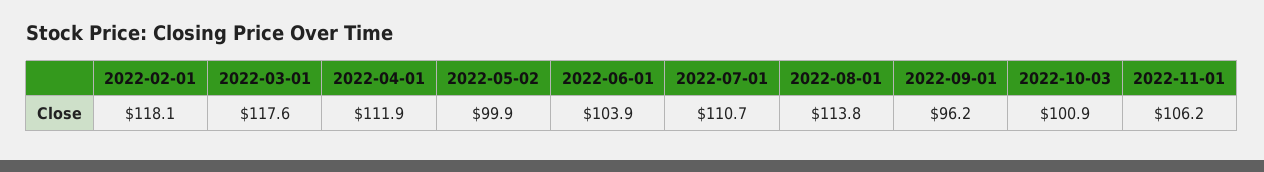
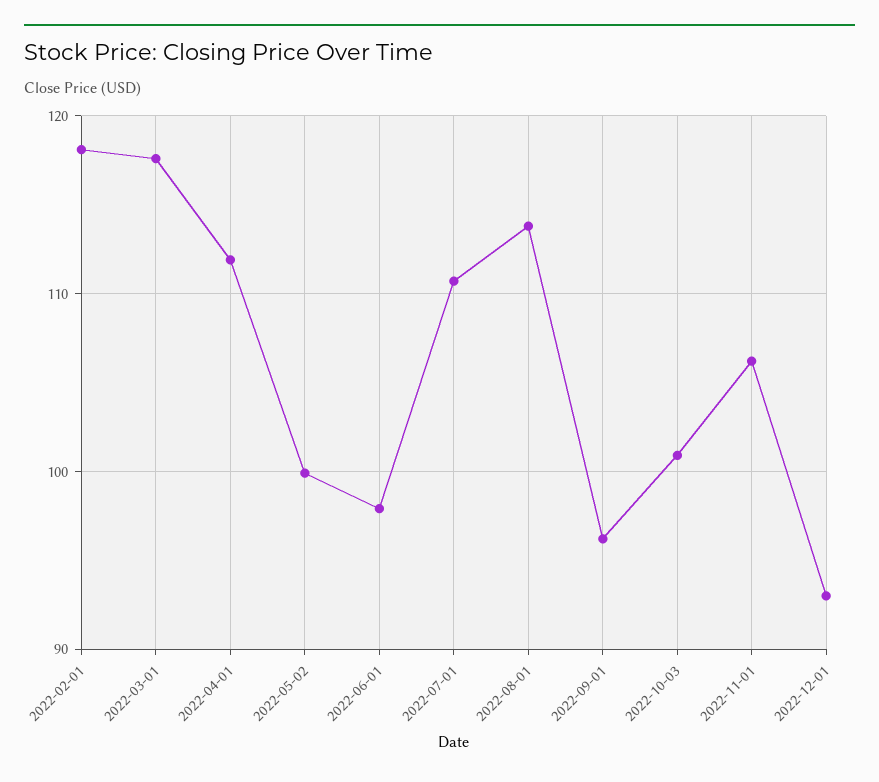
2022-06-01: 103.9 -> 98
2022-12-01: none -> 93

